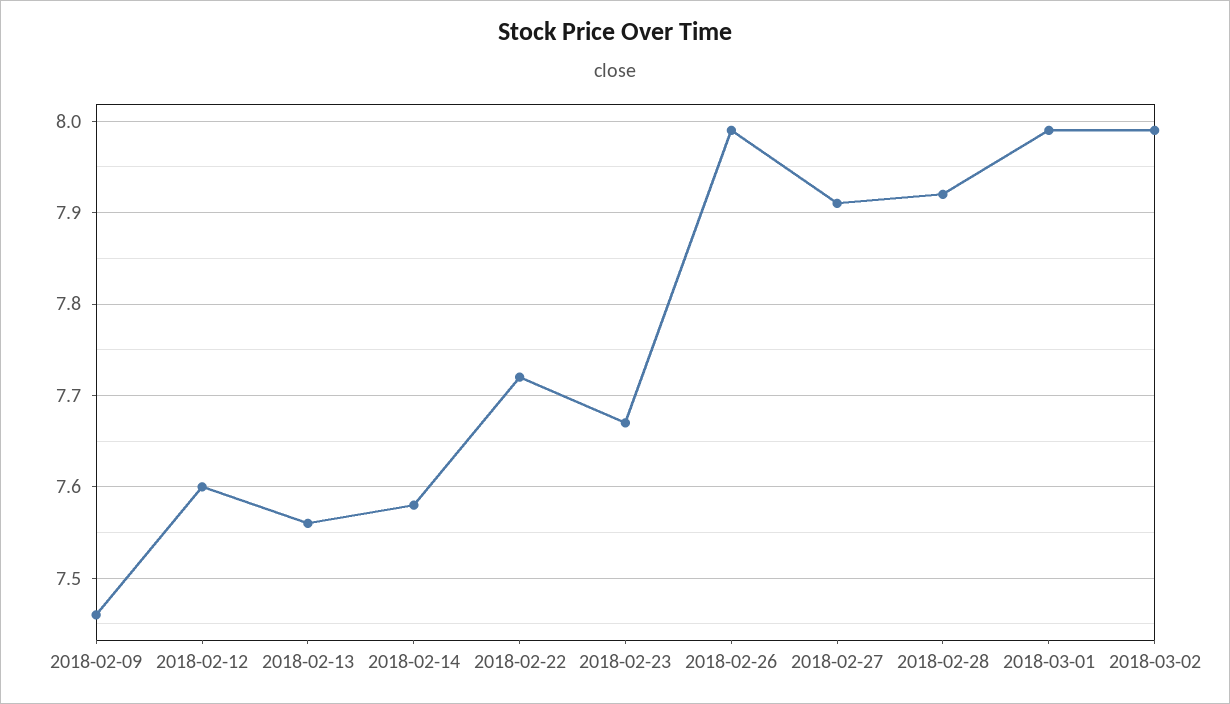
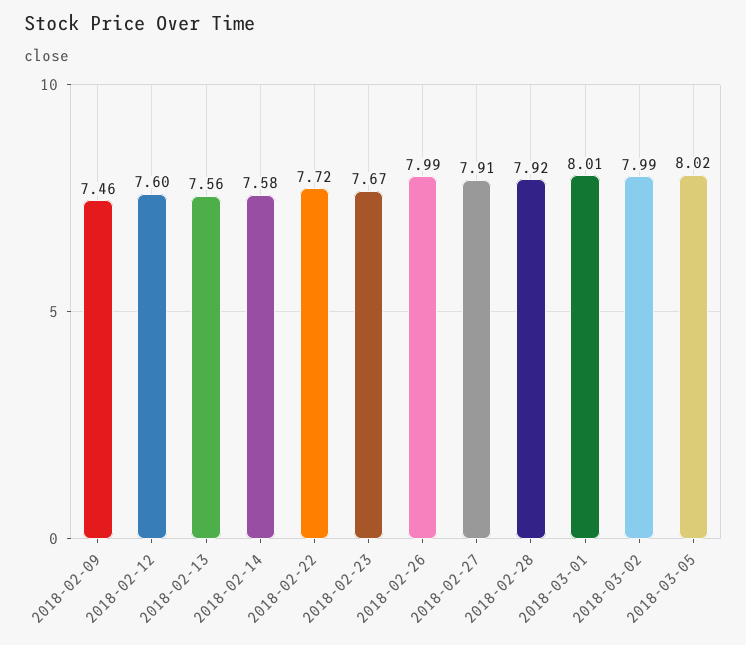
2018-03-01: 7.99 -> 8.01
2018-03-05: none -> 8.02

